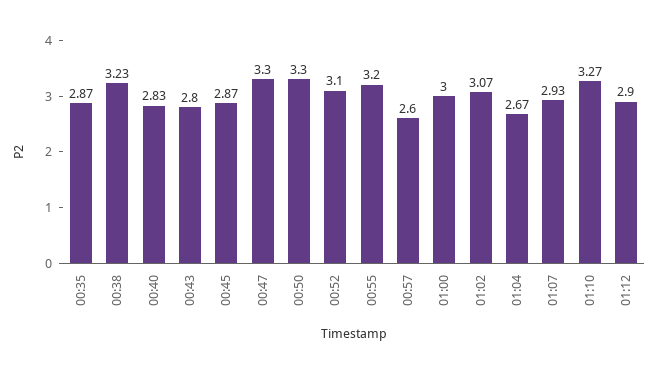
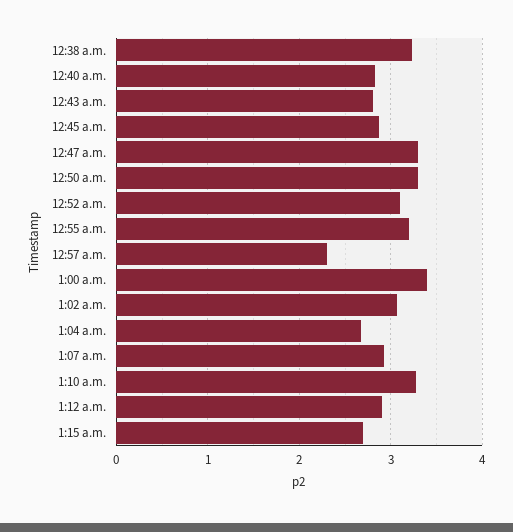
00:35: 2.87 -> none
00:57: 2.6 -> 2.3
01:00: 3 -> 3.4
1:15 a.m.: none -> 2.7

